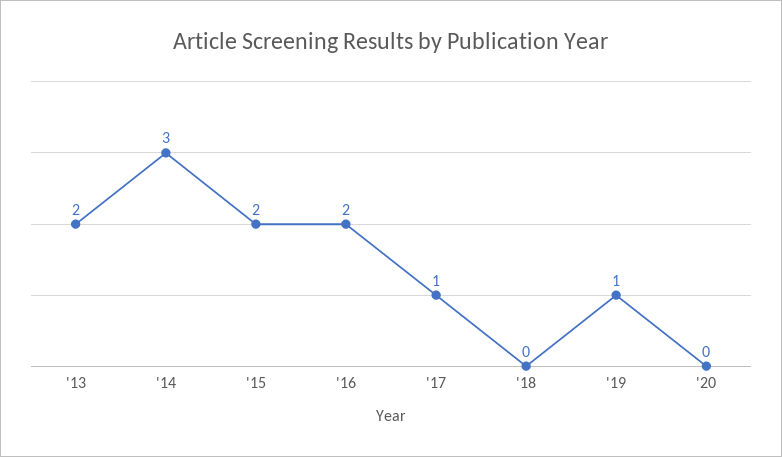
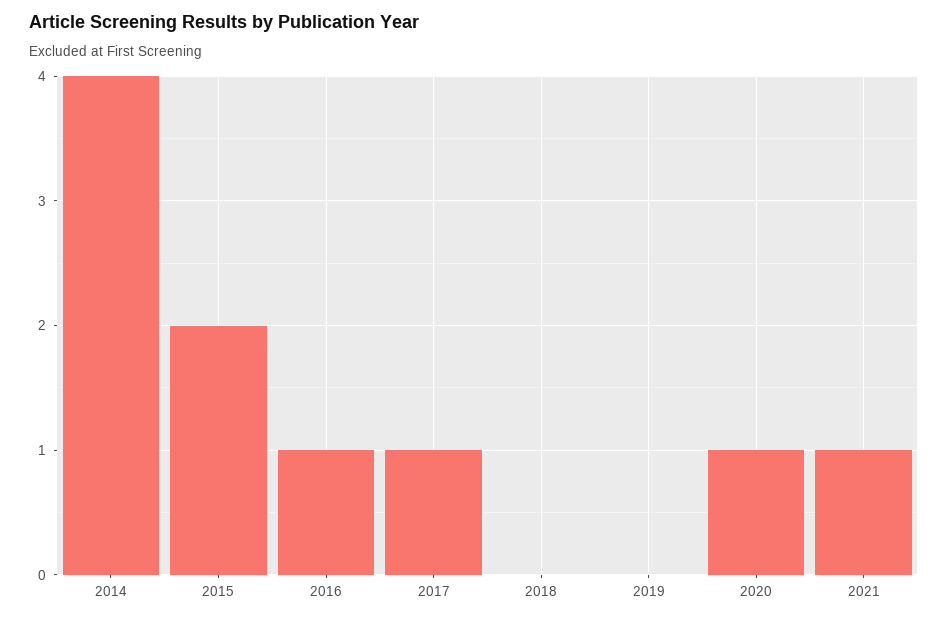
'13: 2 -> none
'14: 3 -> 4
'16: 2 -> 1
'19: 1 -> 0
'20: 0 -> 1
2021: none -> 1

